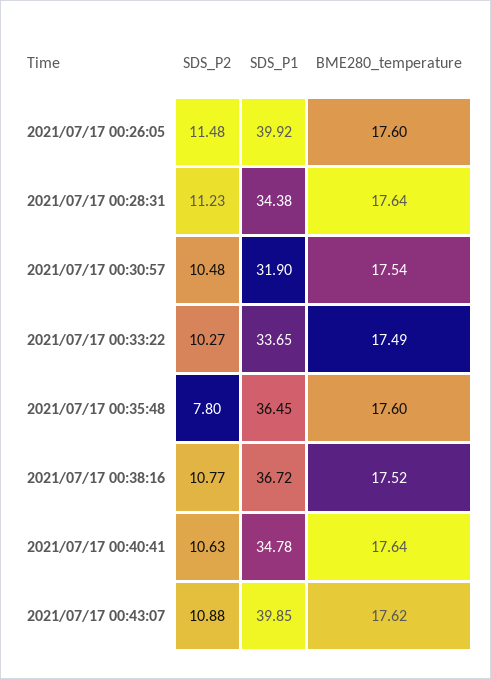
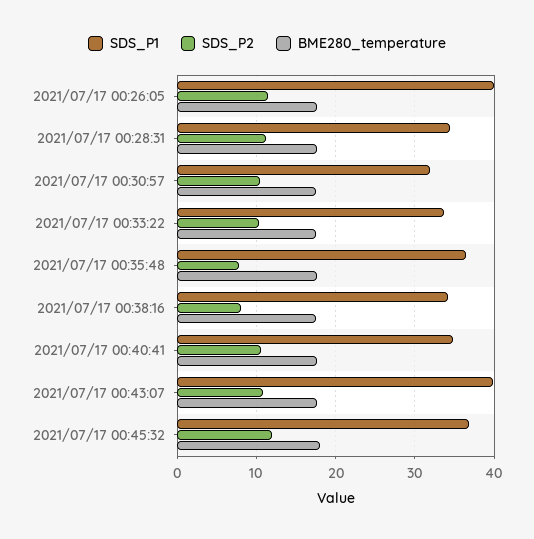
SDS_P2, 2021/07/17 00:38:16: 10.77 -> 8
SDS_P1, 2021/07/17 00:38:16: 36.72 -> 34
SDS_P1, 2021/07/17 00:45:32: none -> 37
SDS_P2, 2021/07/17 00:45:32: none -> 12
BME280_temperature, 2021/07/17 00:45:32: none -> 18

